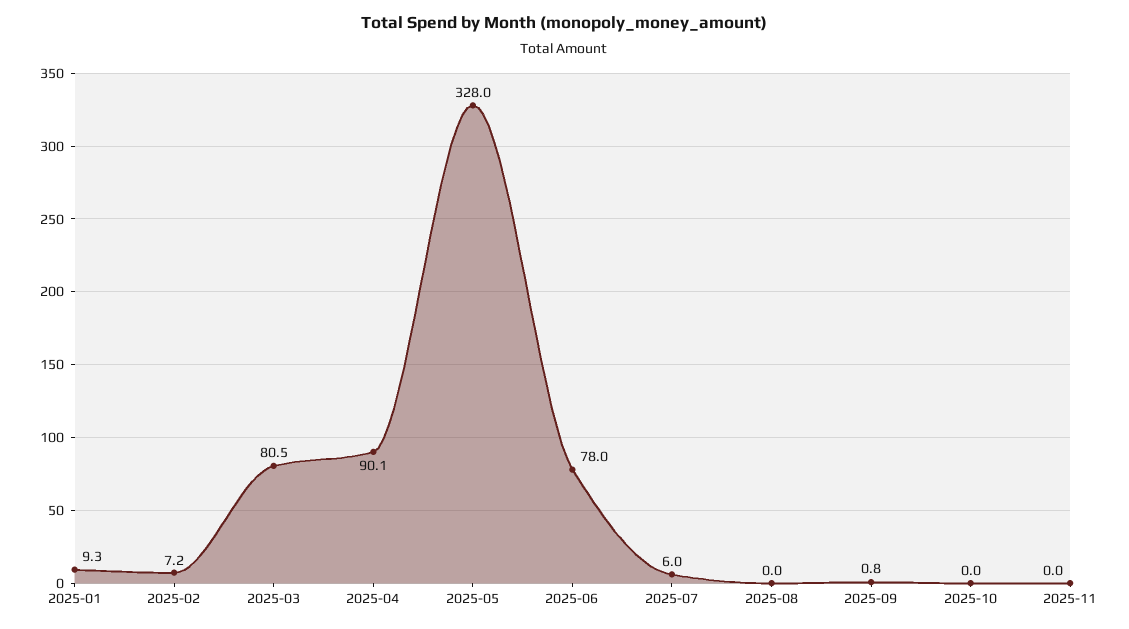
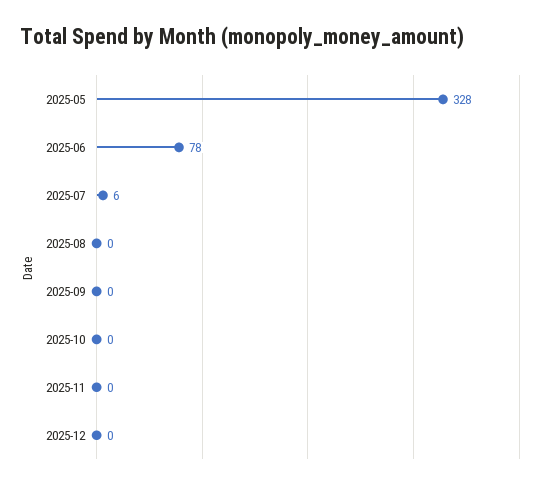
2025-01: 9.3 -> none
2025-02: 7.2 -> none
2025-03: 80.5 -> none
2025-04: 90.1 -> none
2025-09: 0.8 -> 0
2025-12: none -> 0

